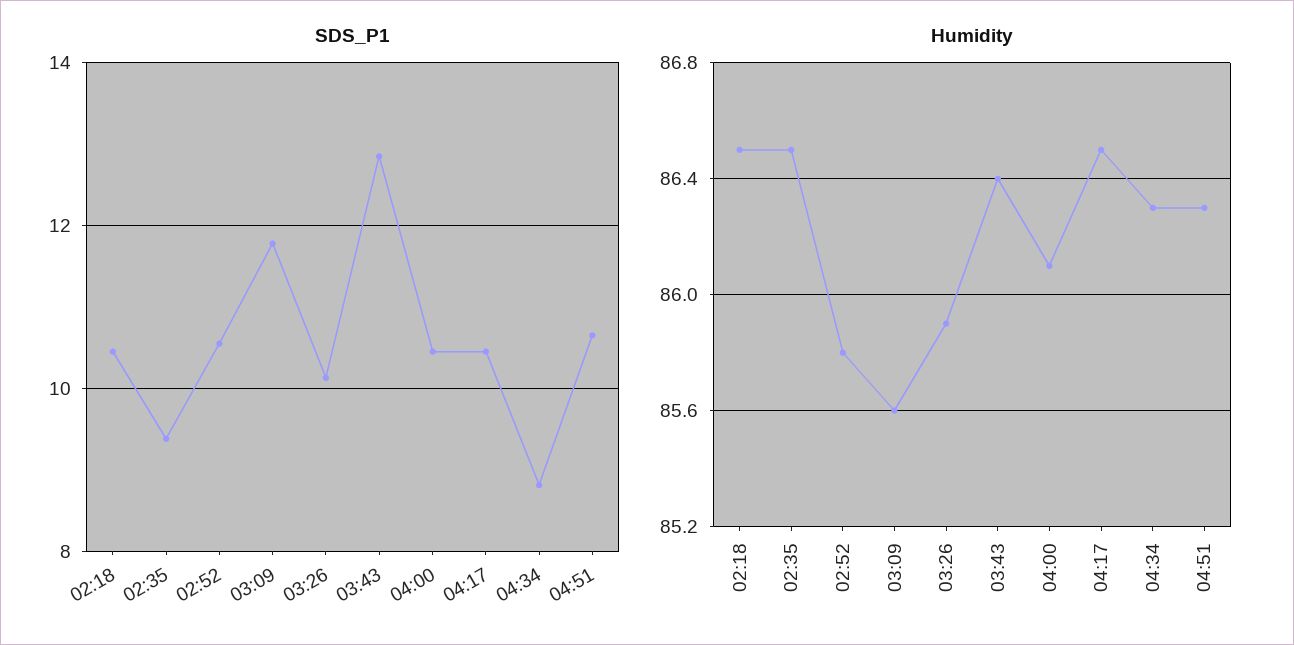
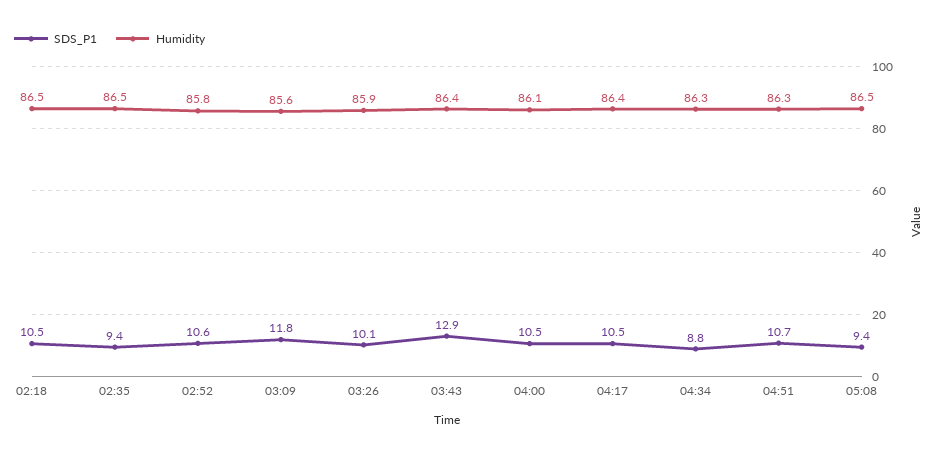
Humidity, 04:17: 86.5 -> 86.4
SDS_P1, 05:08: none -> 9.4
Humidity, 05:08: none -> 86.5

